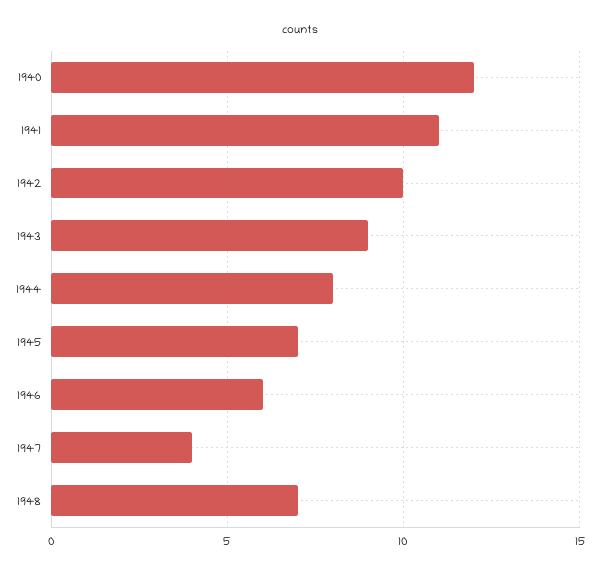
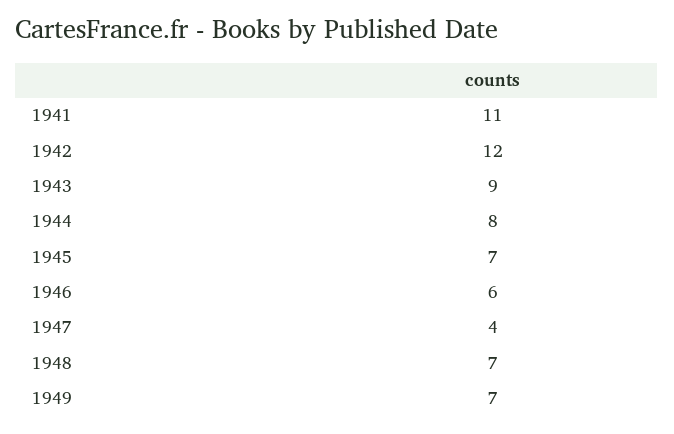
1940: 12 -> none
1942: 10 -> 12
1949: none -> 7

